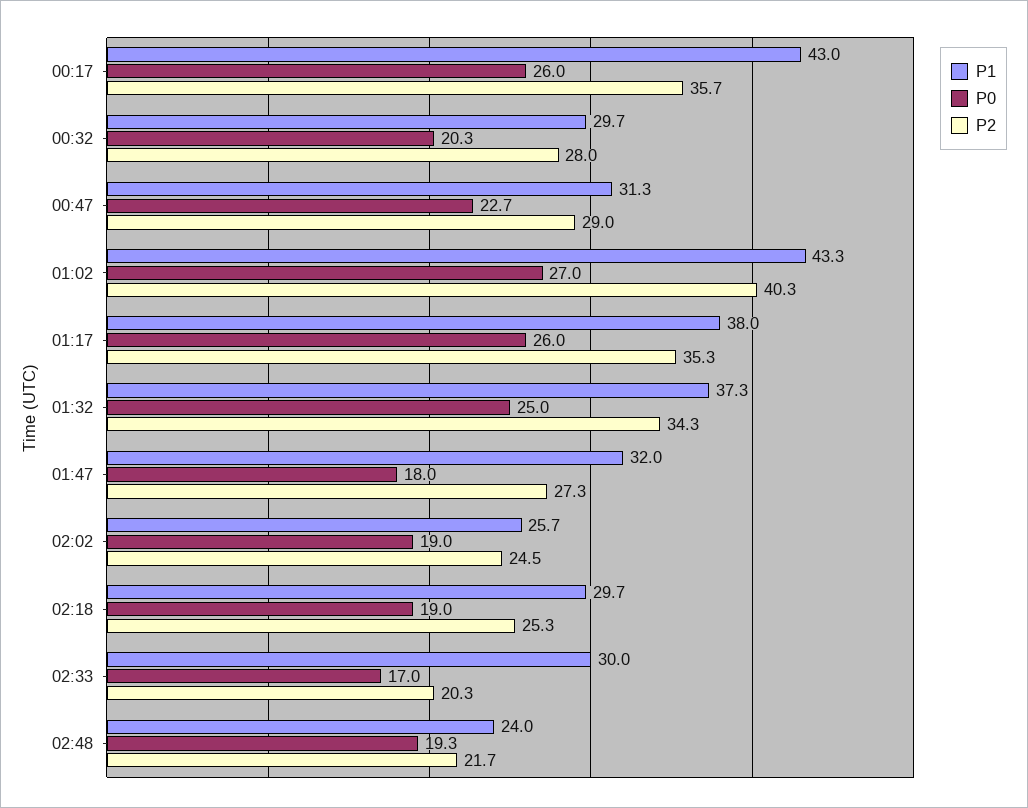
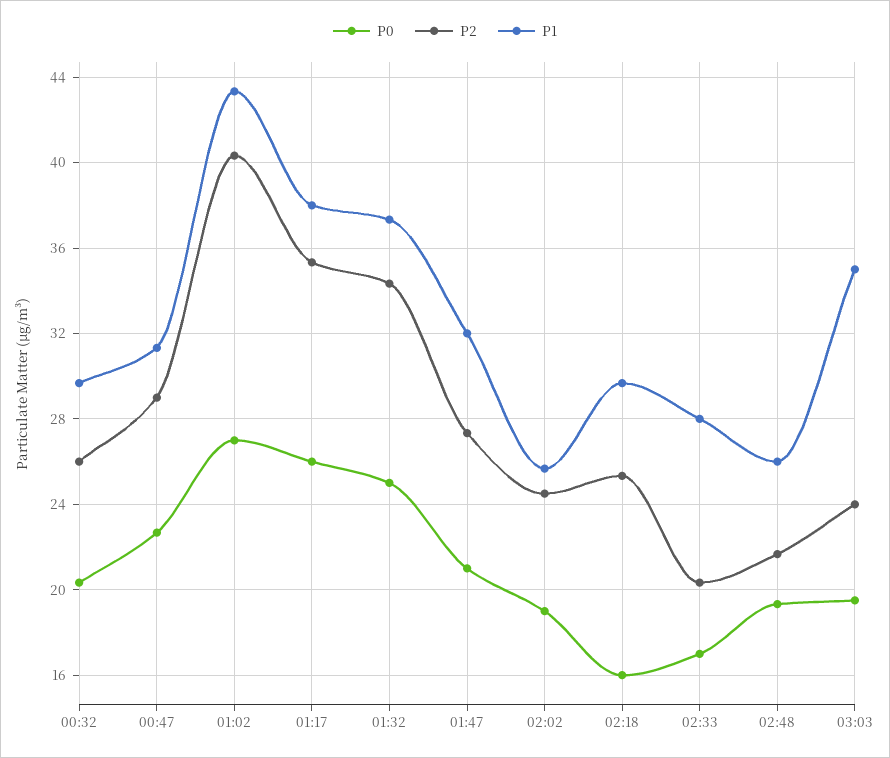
P1, 00:17: 43 -> none
P0, 00:17: 26 -> none
P2, 00:17: 35.7 -> none
P2, 00:32: 28 -> 26
P0, 01:47: 18 -> 21
P0, 02:18: 19 -> 16
P1, 02:33: 30 -> 28
P1, 02:48: 24 -> 26
P0, 03:03: none -> 19.5
P2, 03:03: none -> 24
P1, 03:03: none -> 35

